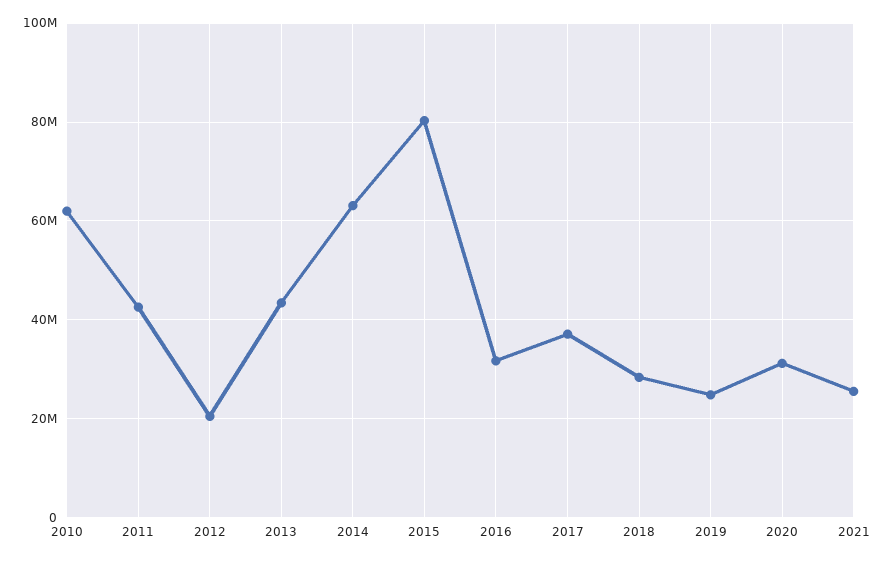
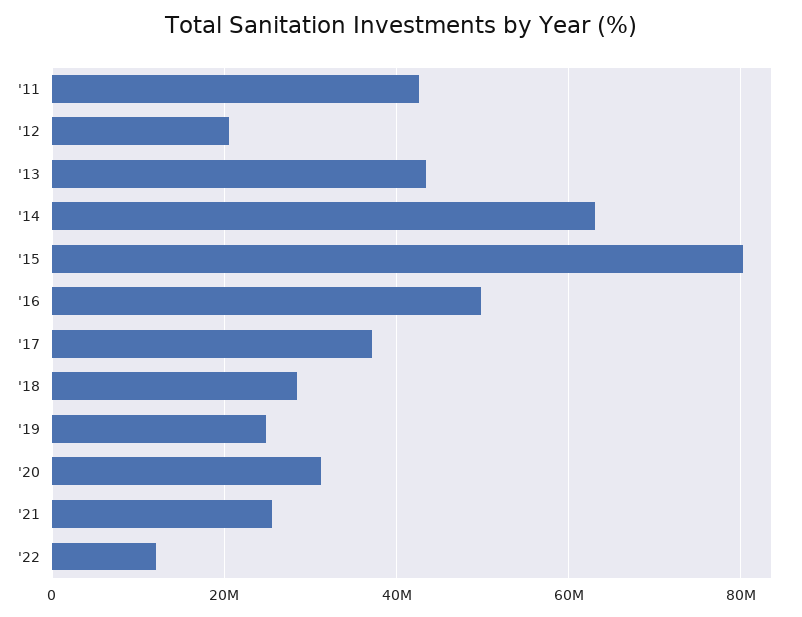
2010: 62000000 -> none
2016: 32000000 -> 50000000
'22: none -> 12000000

